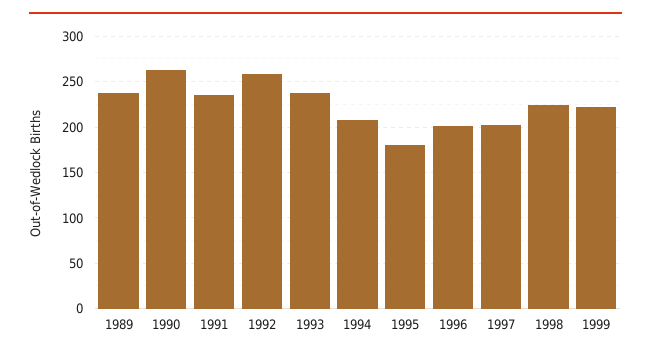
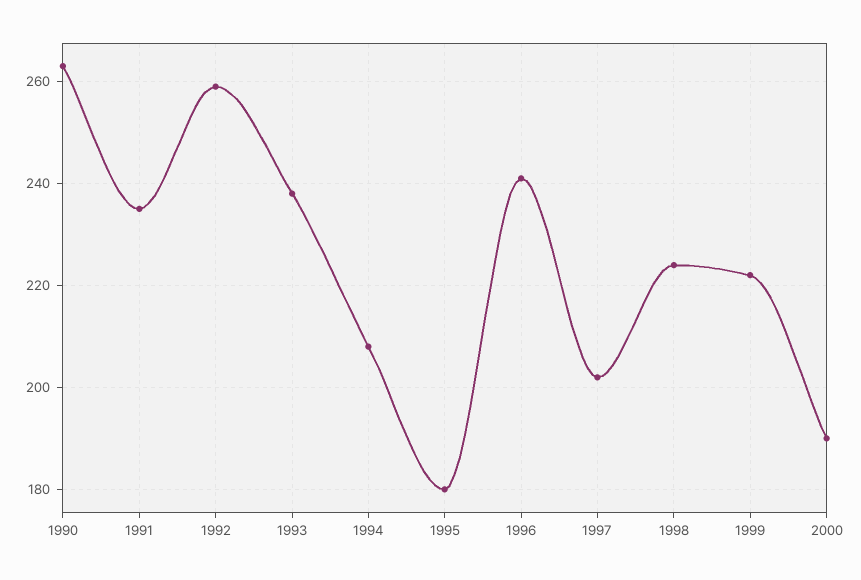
1989: 240 -> none
1996: 200 -> 240
2000: none -> 190

